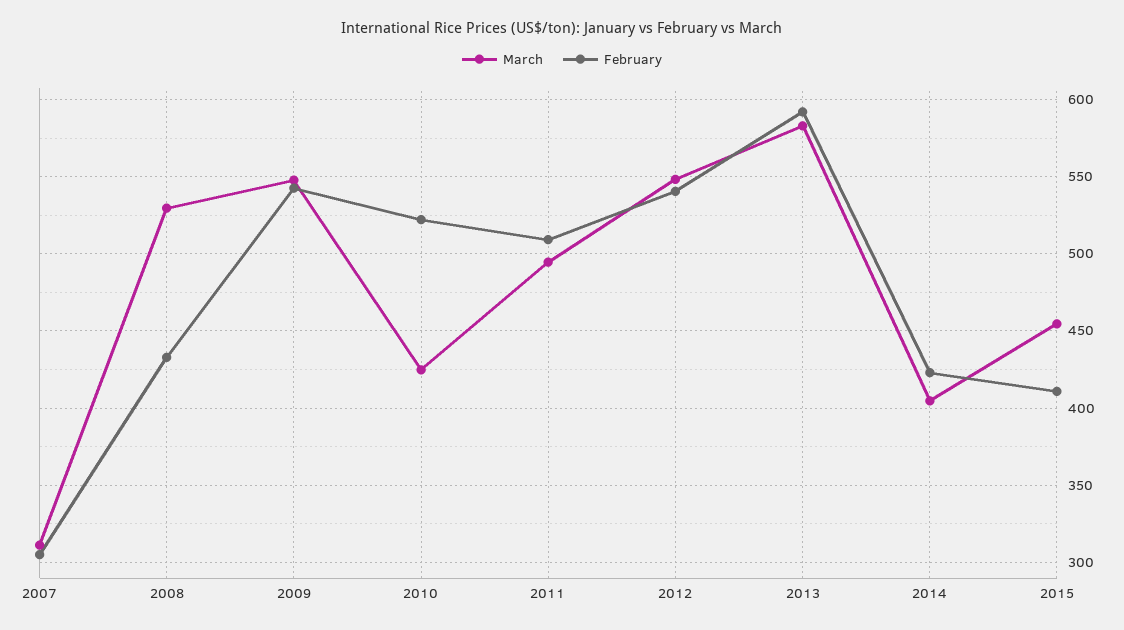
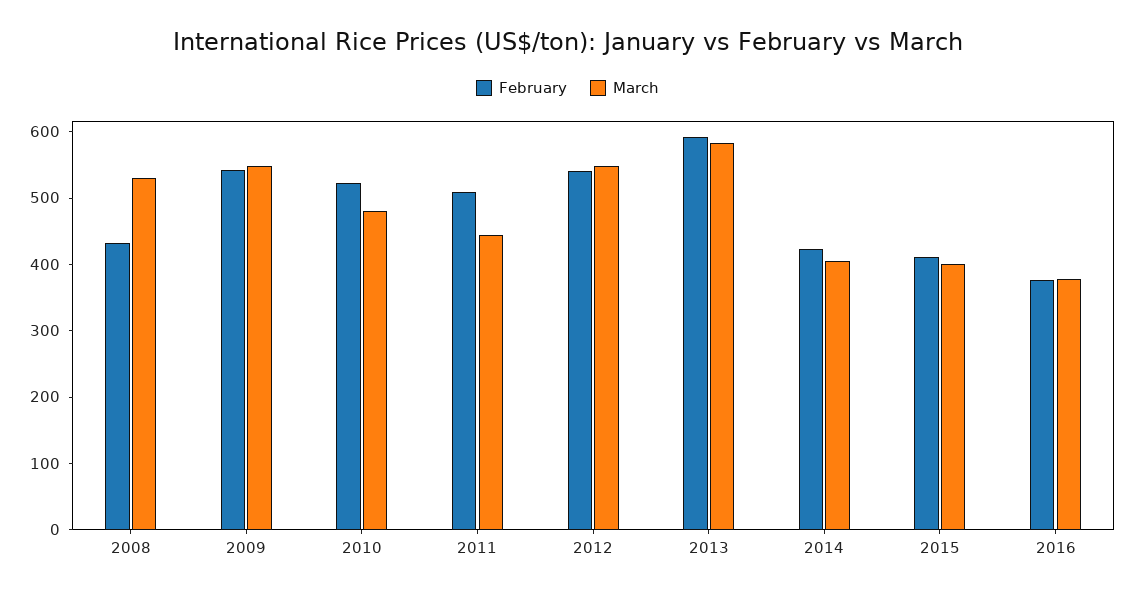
March, 2007: 310 -> none
February, 2007: 305 -> none
March, 2010: 425 -> 480
March, 2011: 495 -> 440
March, 2015: 455 -> 400
February, 2016: none -> 380
March, 2016: none -> 380

